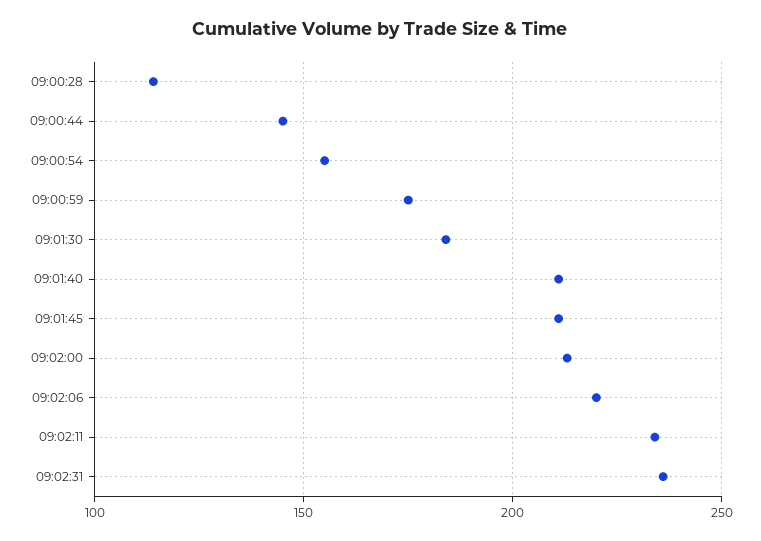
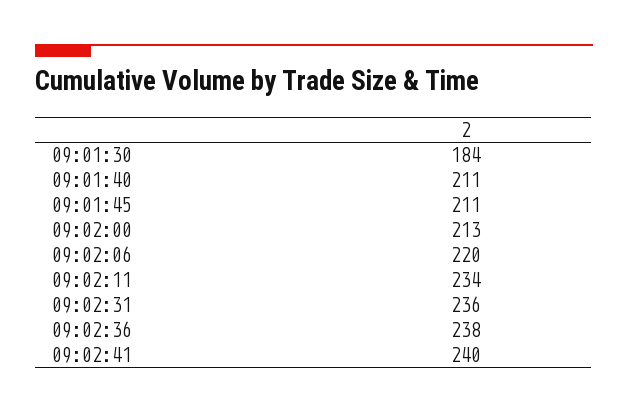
09:00:28: 115 -> none
09:00:44: 145 -> none
09:00:54: 155 -> none
09:00:59: 175 -> none
09:02:36: none -> 238
09:02:41: none -> 240

